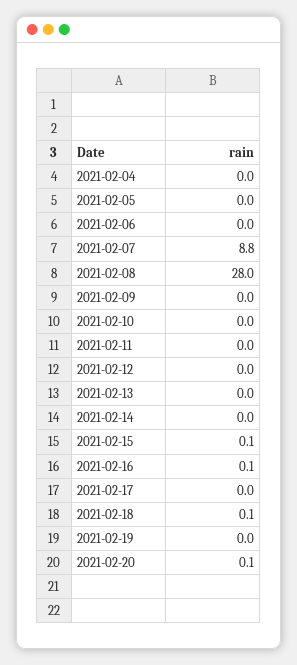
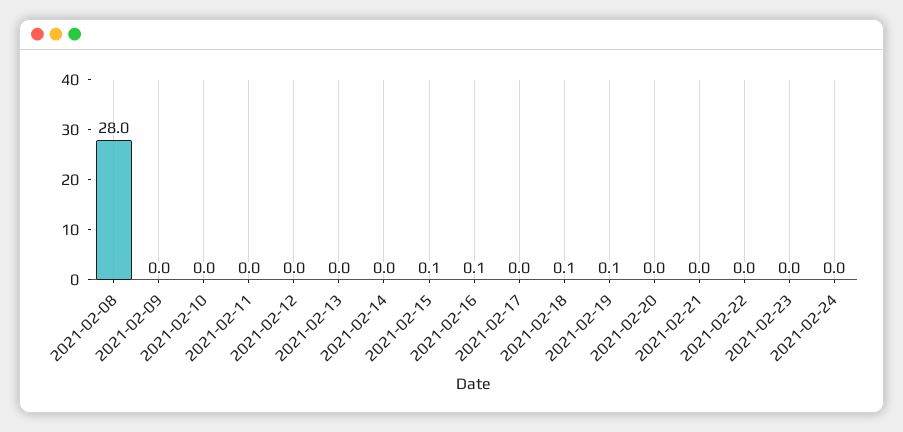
2021-02-04: 0 -> none
2021-02-05: 0 -> none
2021-02-06: 0 -> none
2021-02-07: 8.8 -> none
2021-02-19: 0 -> 0.1
2021-02-20: 0.1 -> 0
2021-02-21: none -> 0
2021-02-22: none -> 0
2021-02-23: none -> 0
2021-02-24: none -> 0

